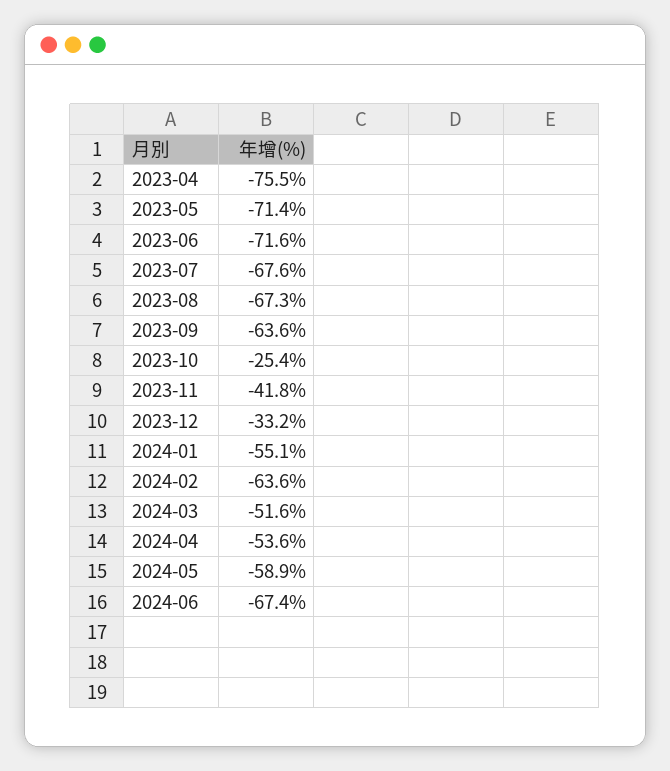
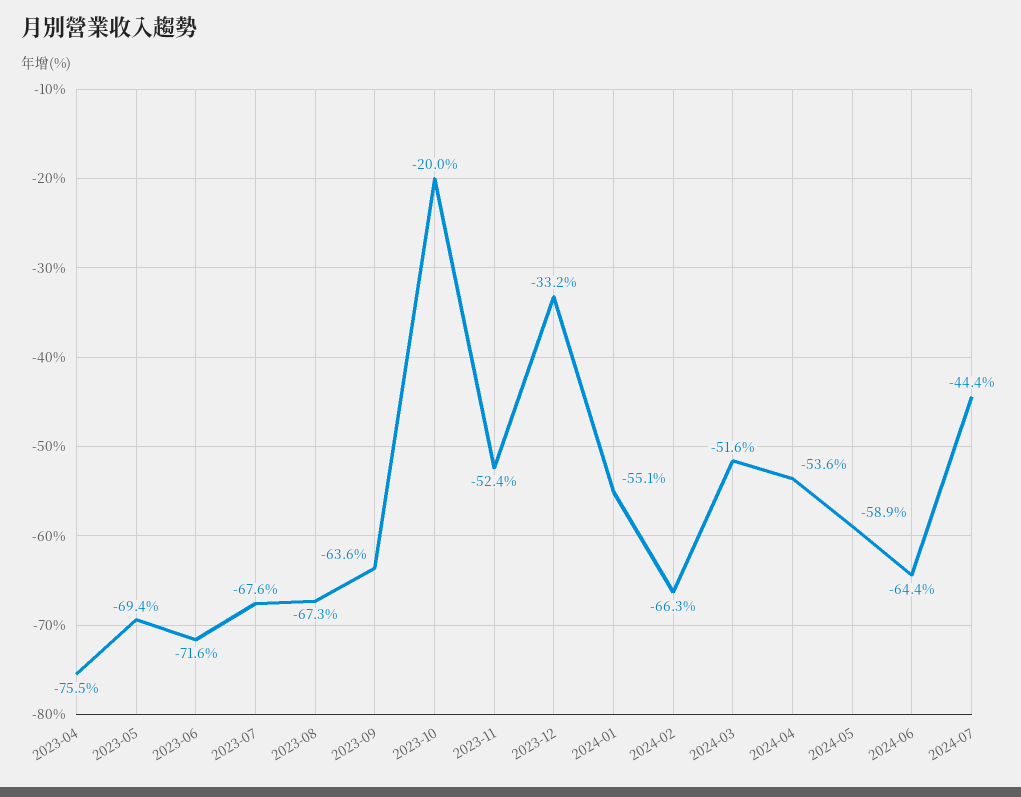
2023-05: -71.4 -> -69.4
2023-10: -25.4 -> -20
2023-11: -41.8 -> -52.4
2024-02: -63.6 -> -66.3
2024-06: -67.4 -> -64.4
2024-07: none -> -44.4

